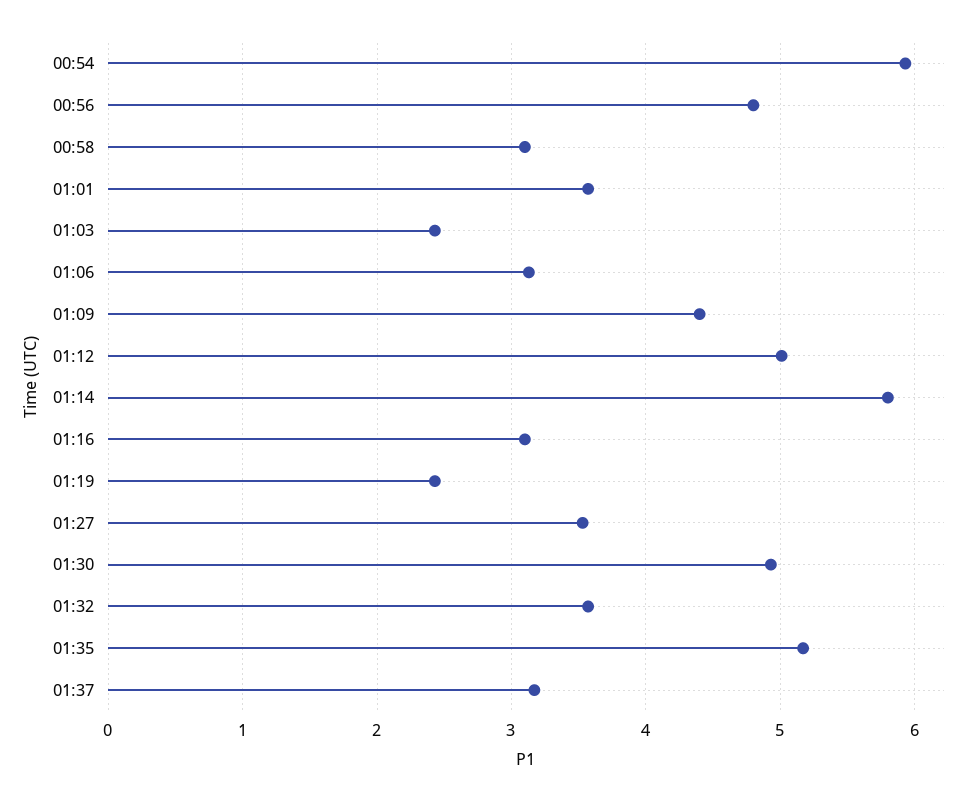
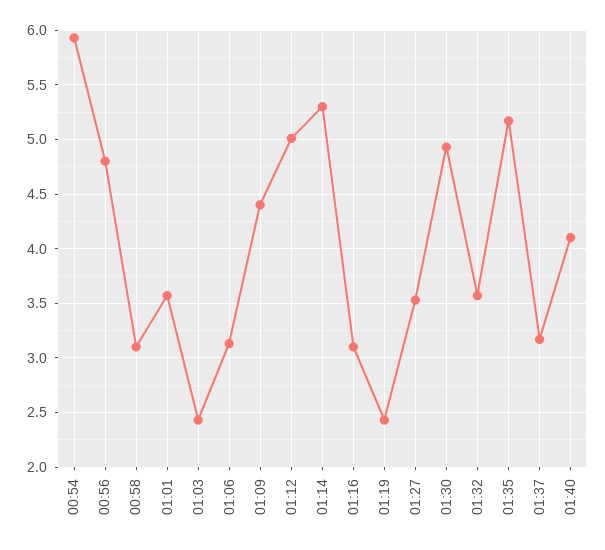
01:14: 5.8 -> 5.3
01:40: none -> 4.1

